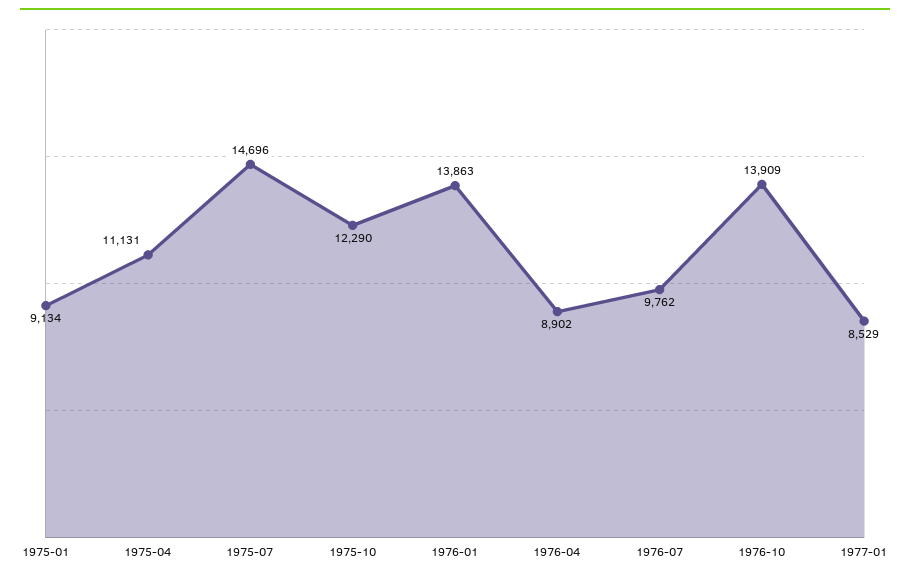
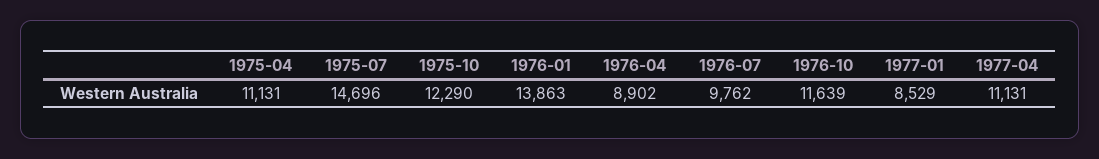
1975-01: 9134 -> none
1976-10: 13909 -> 11639
1977-04: none -> 11131

